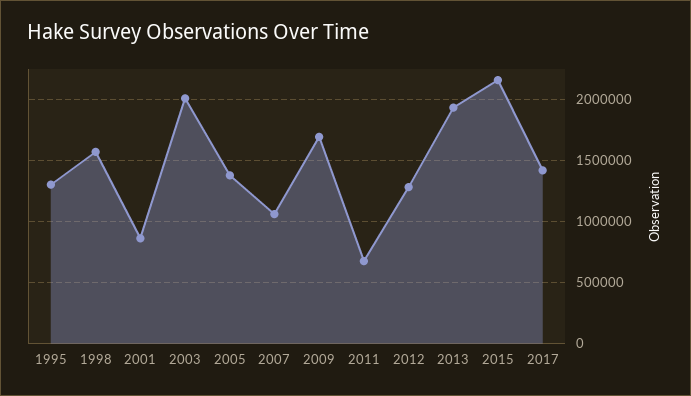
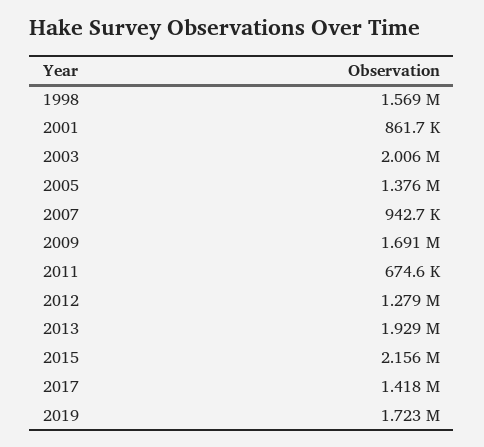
1995: 1300000 -> none
2007: 1050000 -> 942700
2019: none -> 1723000

